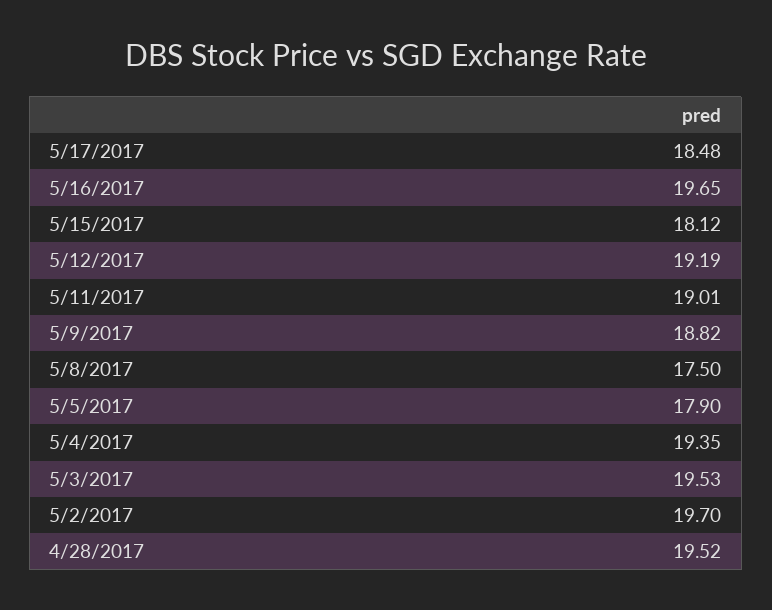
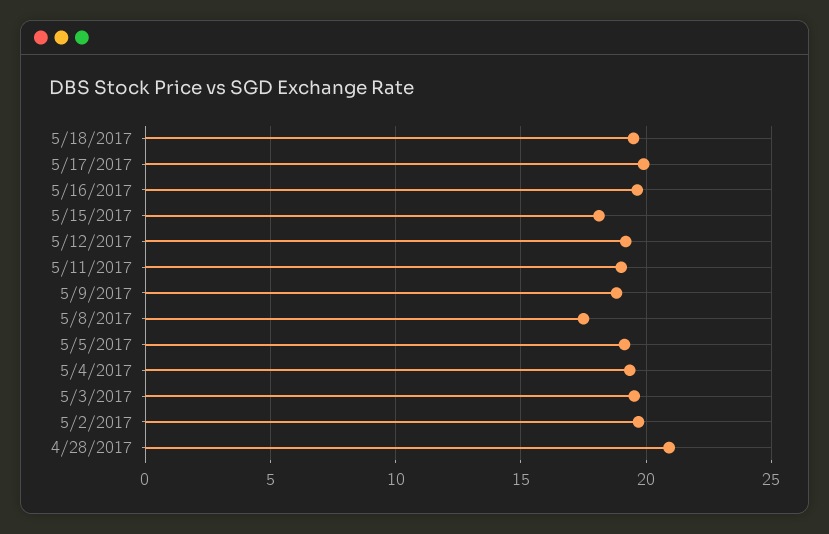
5/17/2017: 18.48 -> 20
5/5/2017: 17.9 -> 19
4/28/2017: 19.52 -> 21
5/18/2017: none -> 19.5

